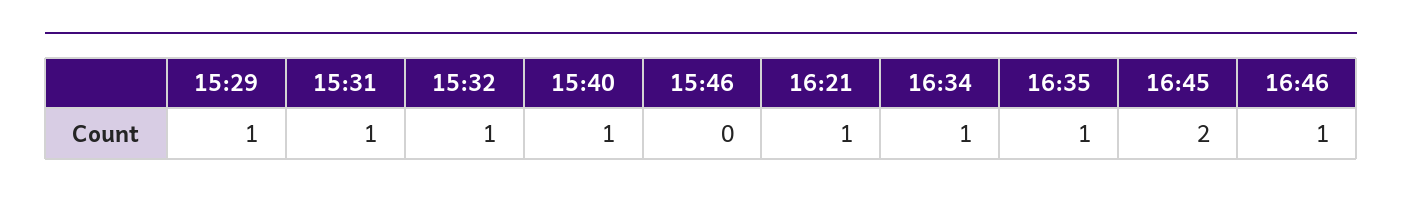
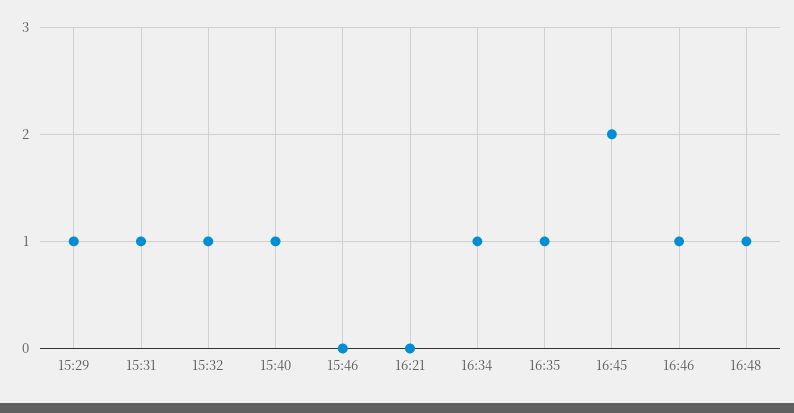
16:21: 1 -> 0
16:48: none -> 1

